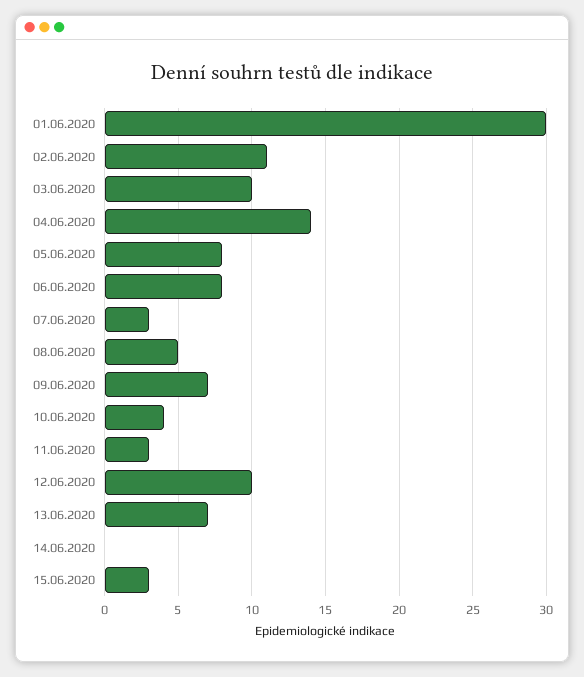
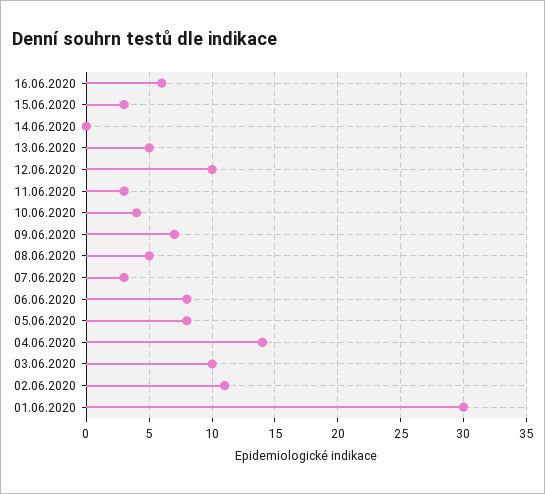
13.06.2020: 7 -> 5
16.06.2020: none -> 6

